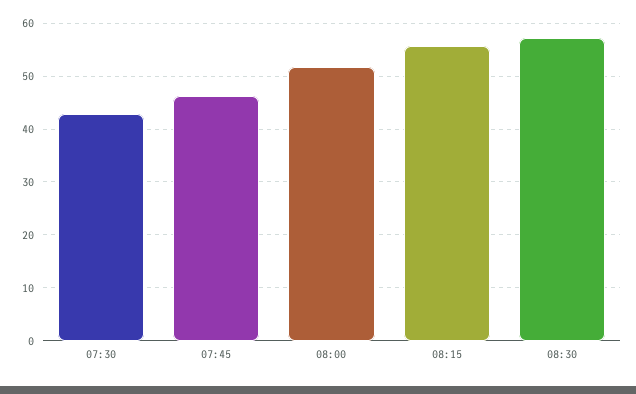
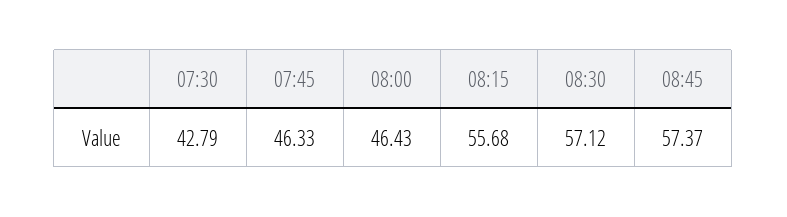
08:00: 52 -> 46.43
08:45: none -> 57.37

